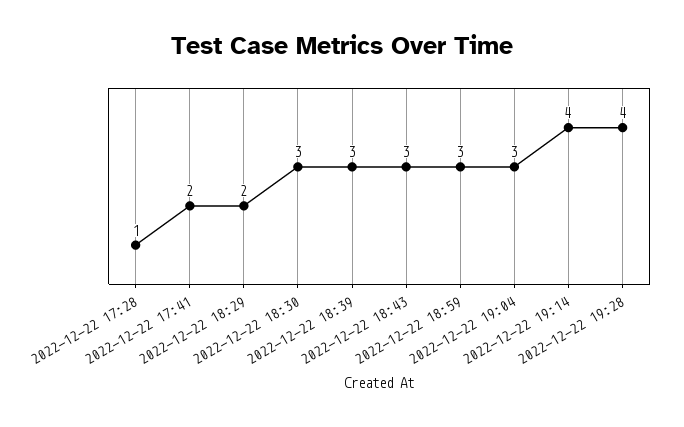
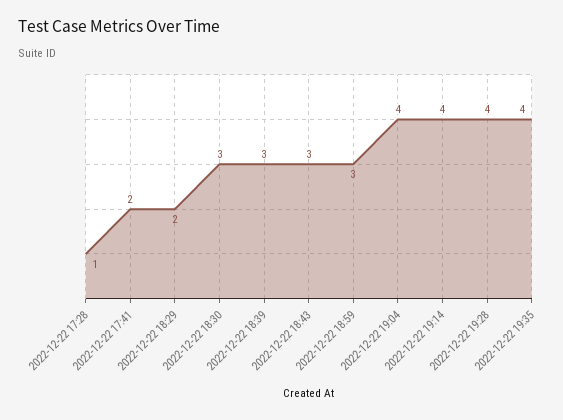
2022-12-22 19:04: 3 -> 4
2022-12-22 19:35: none -> 4

